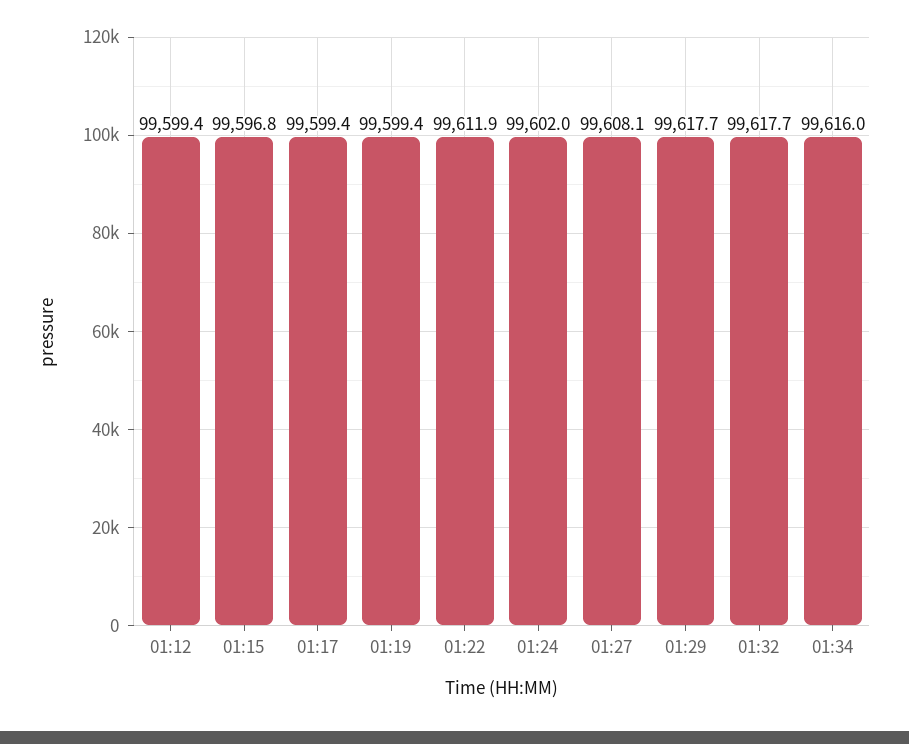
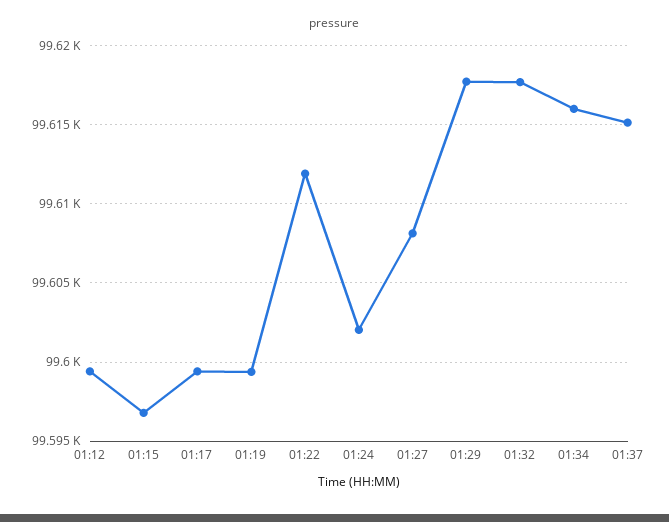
01:37: none -> 99615

